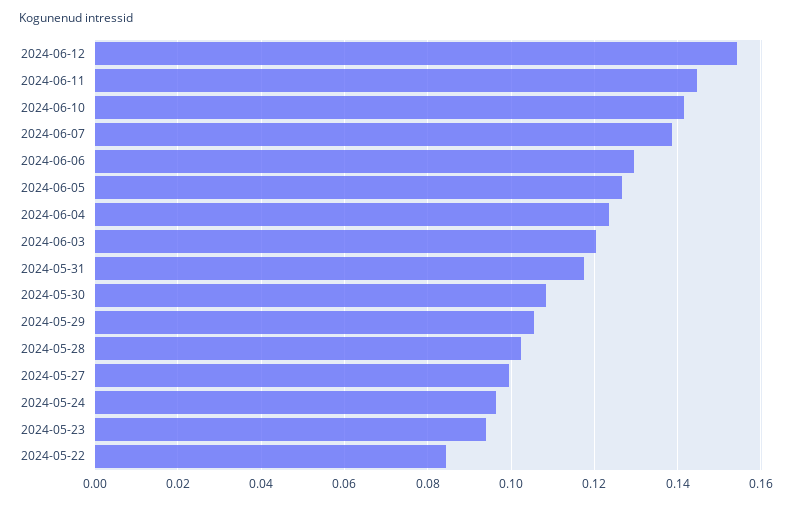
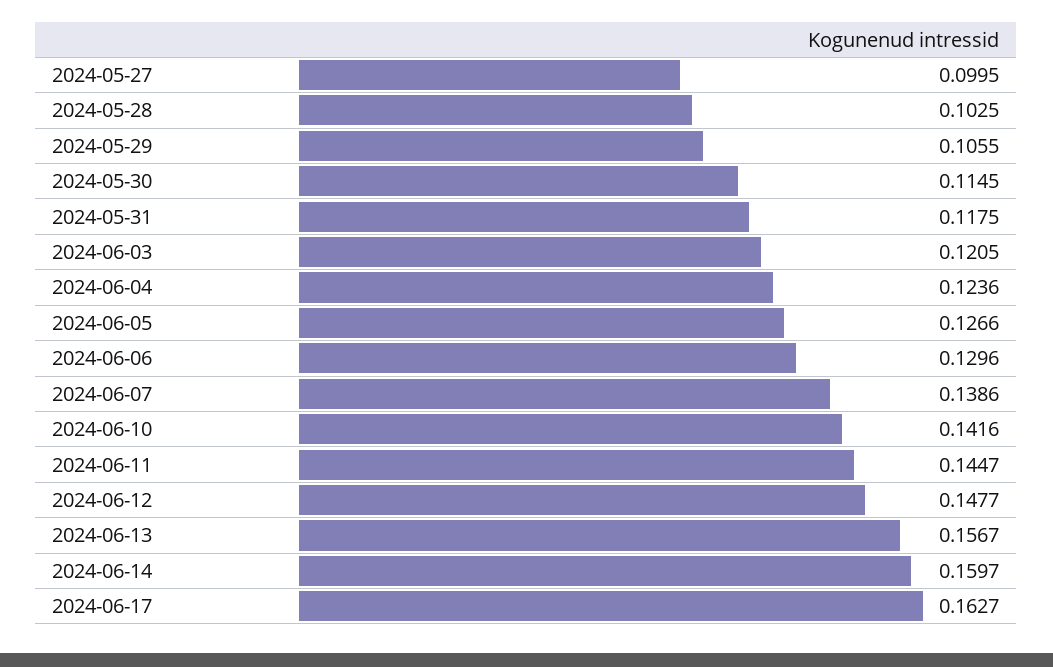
2024-06-12: 0.154 -> 0.1477
2024-05-30: 0.108 -> 0.1145
2024-05-24: 0.096 -> none
2024-05-23: 0.094 -> none
2024-05-22: 0.084 -> none
2024-06-13: none -> 0.1567
2024-06-14: none -> 0.1597
2024-06-17: none -> 0.1627

